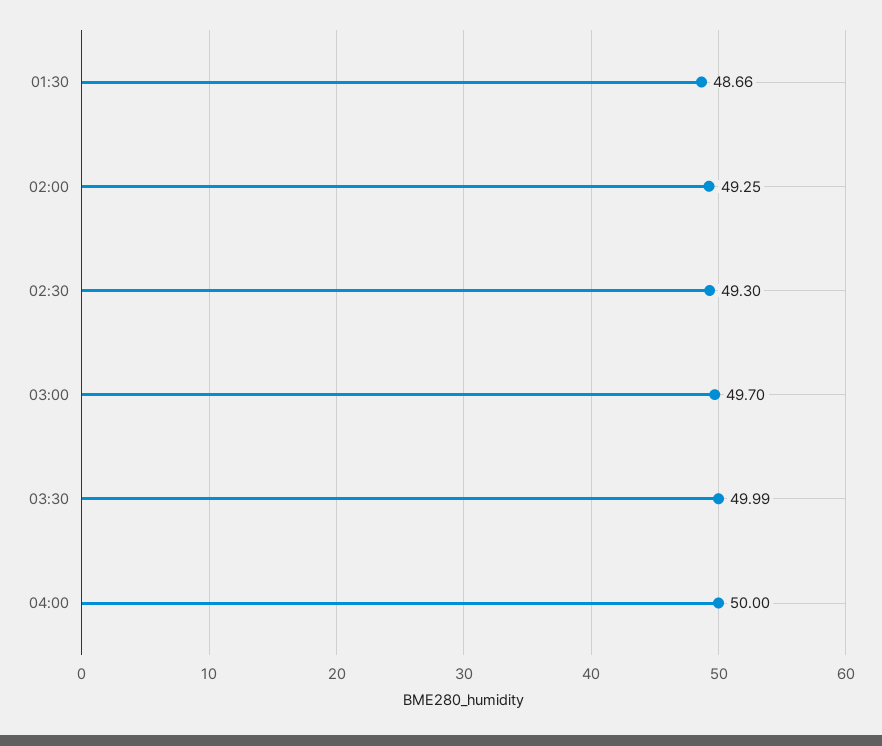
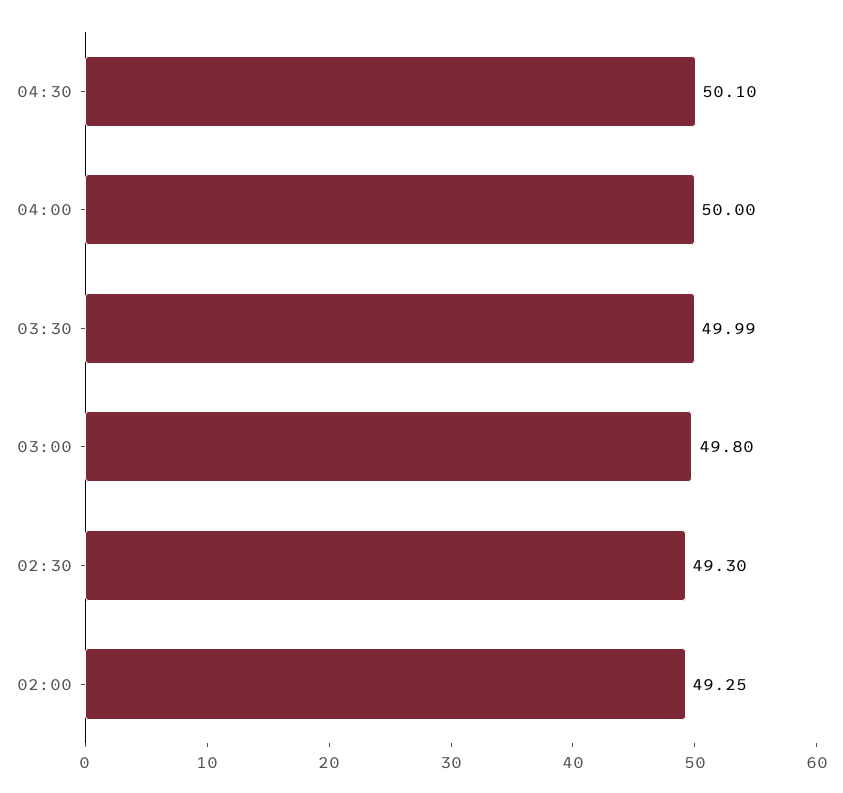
01:30: 48.66 -> none
03:00: 49.7 -> 49.8
04:30: none -> 50.1

